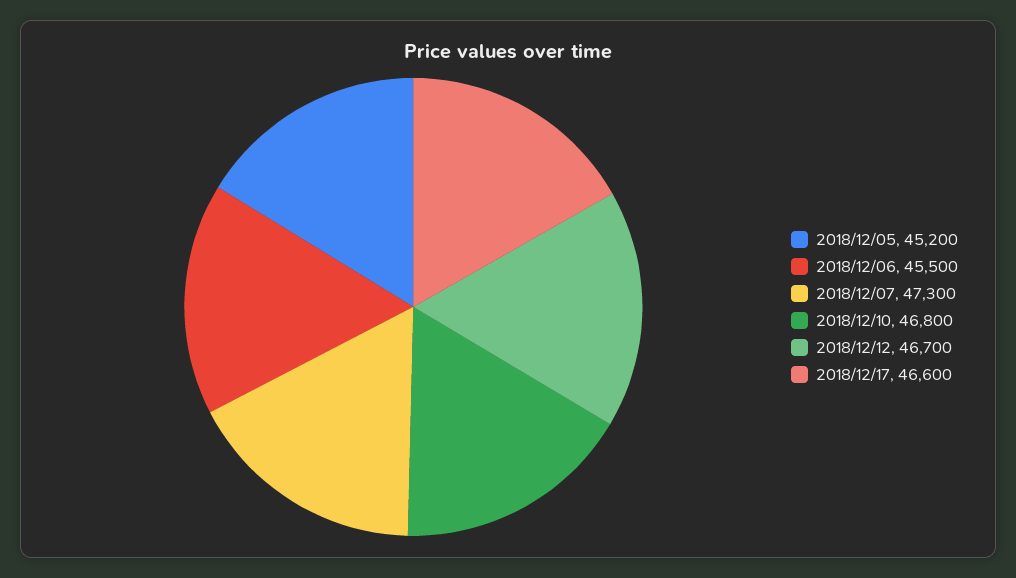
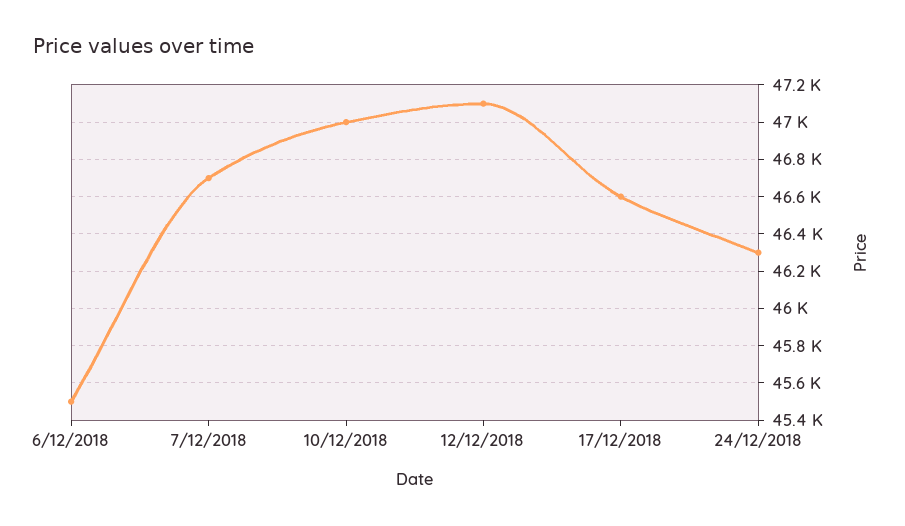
2018/12/05: 45200 -> none
2018/12/07: 47300 -> 46700
2018/12/10: 46800 -> 47000
2018/12/12: 46700 -> 47100
24/12/2018: none -> 46300

